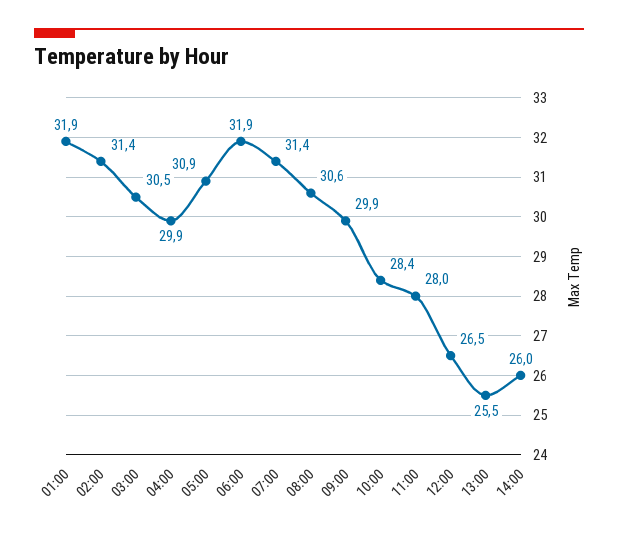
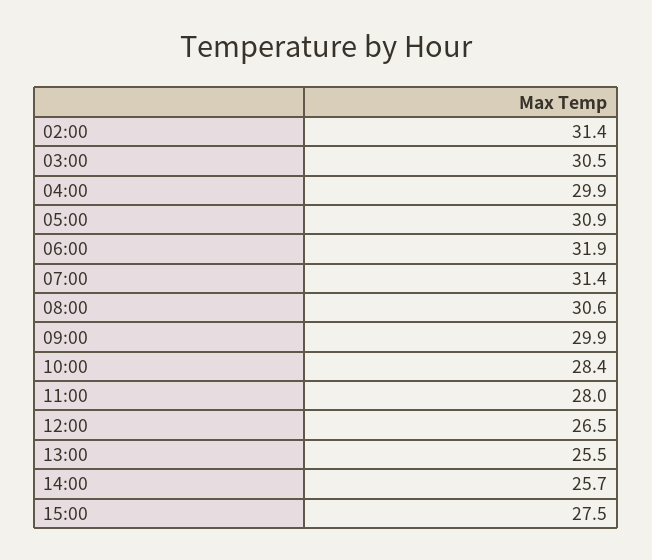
01:00: 31.9 -> none
14:00: 26 -> 25.7
15:00: none -> 27.5

